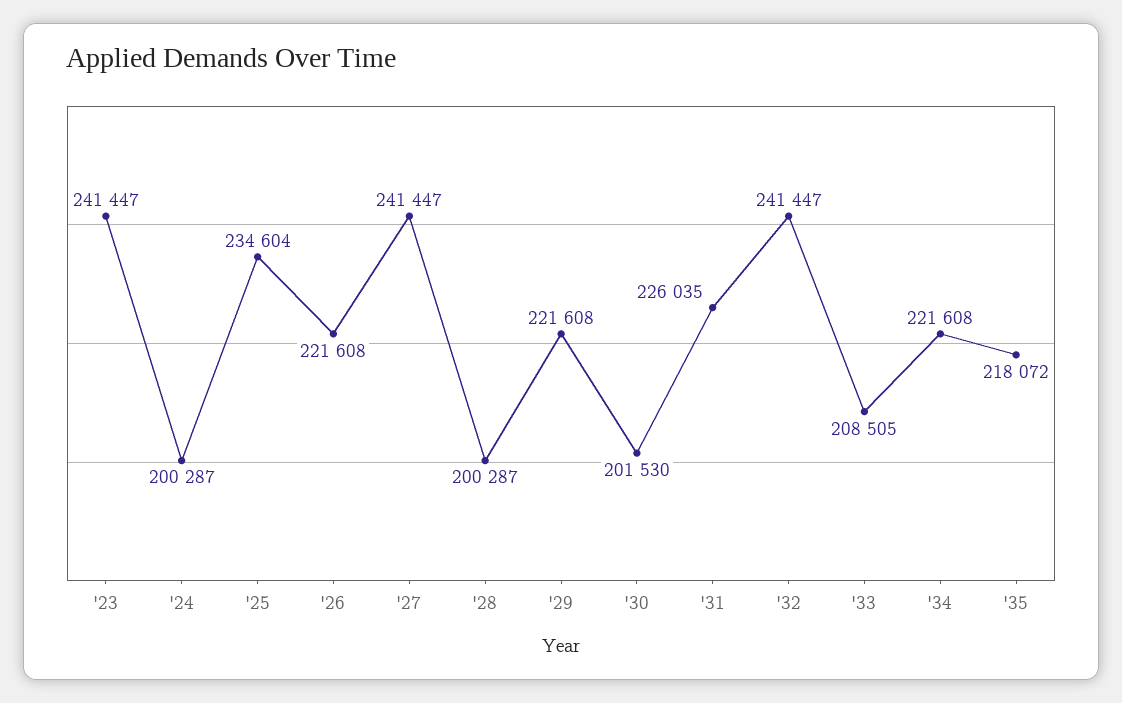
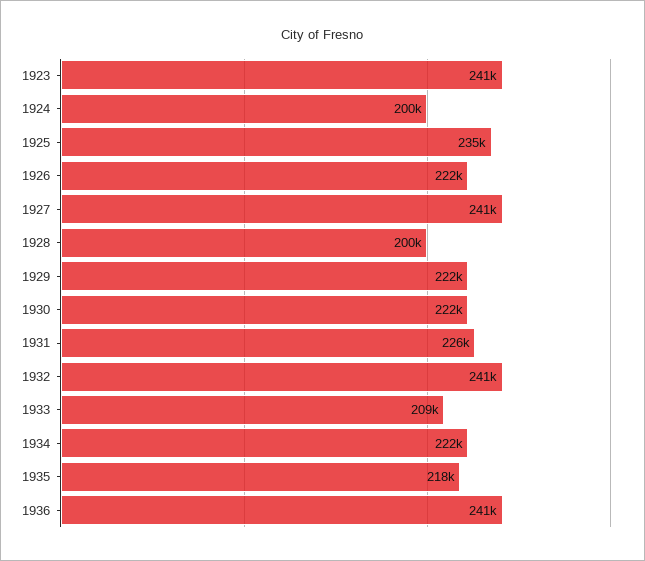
'30: 201530 -> 222000
1936: none -> 241000

